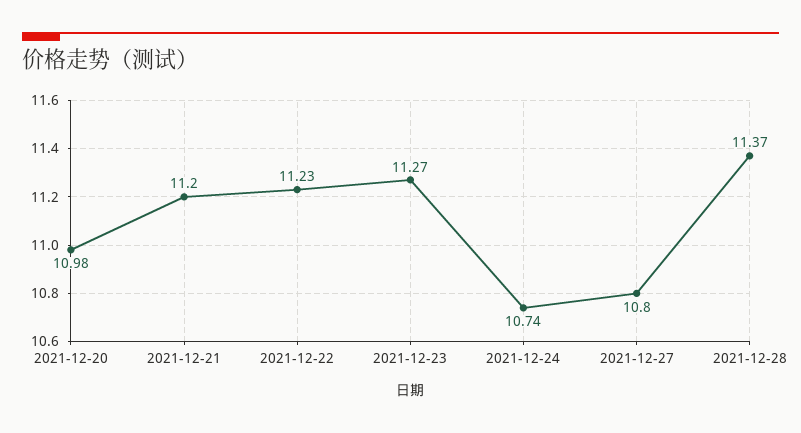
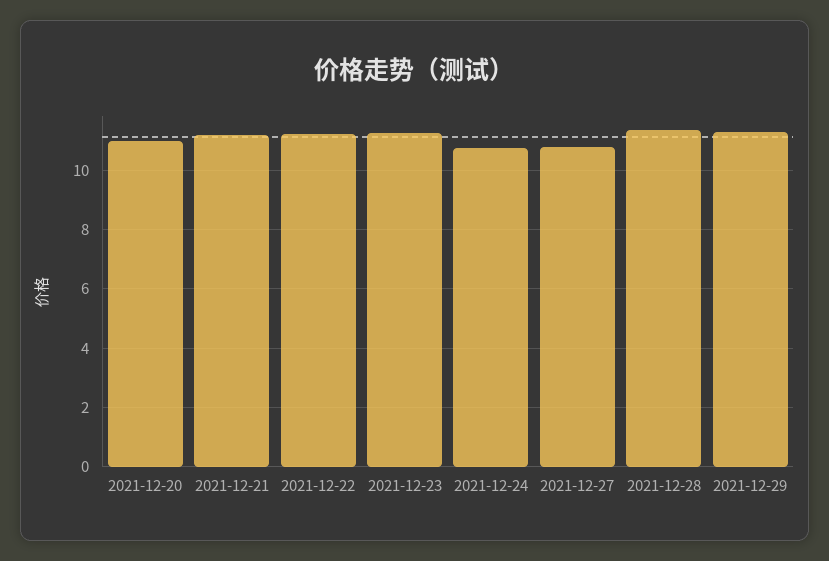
2021-12-29: none -> 11.25

